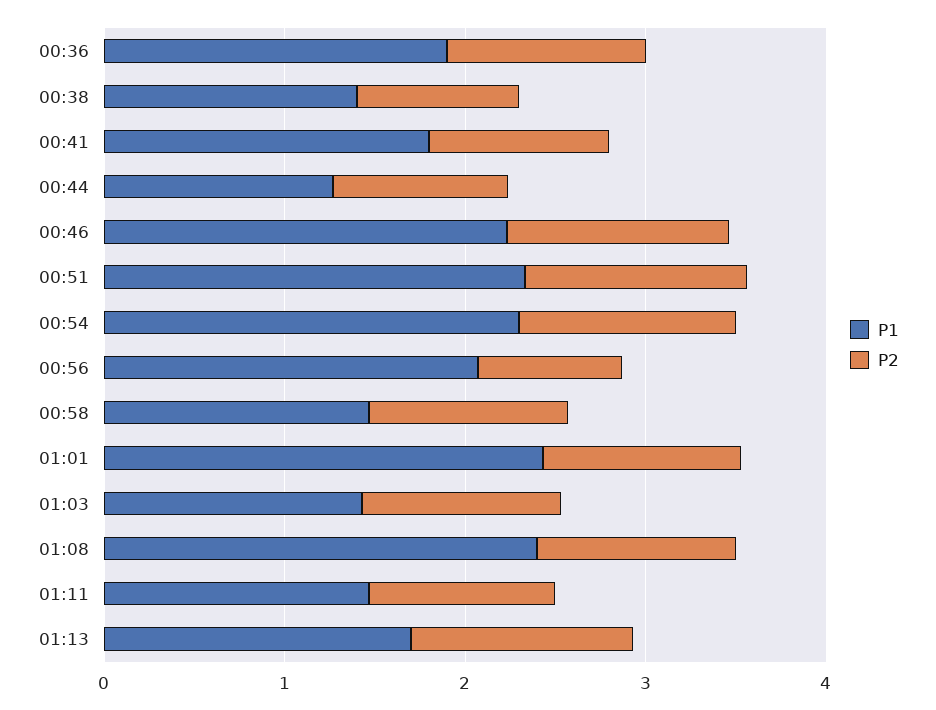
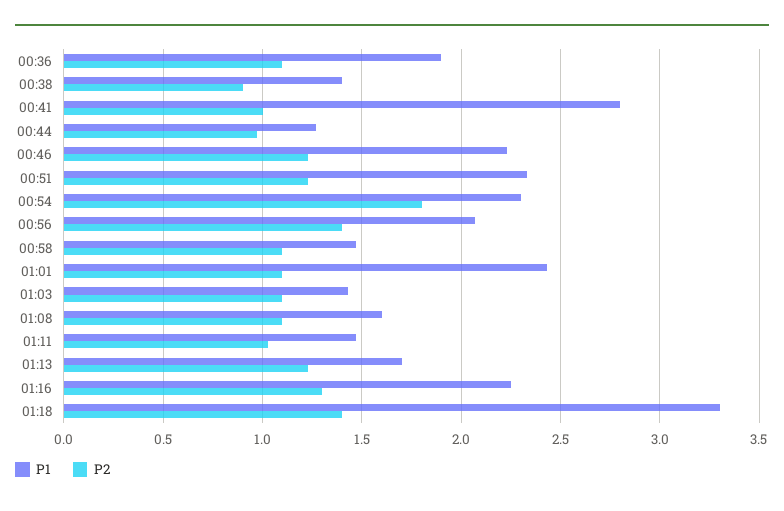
P1, 00:41: 1.8 -> 2.8
P2, 00:54: 1.2 -> 1.8
P2, 00:56: 0.8 -> 1.4
P1, 01:08: 2.4 -> 1.6
P1, 01:16: none -> 2.25
P2, 01:16: none -> 1.3
P1, 01:18: none -> 3.3
P2, 01:18: none -> 1.4

